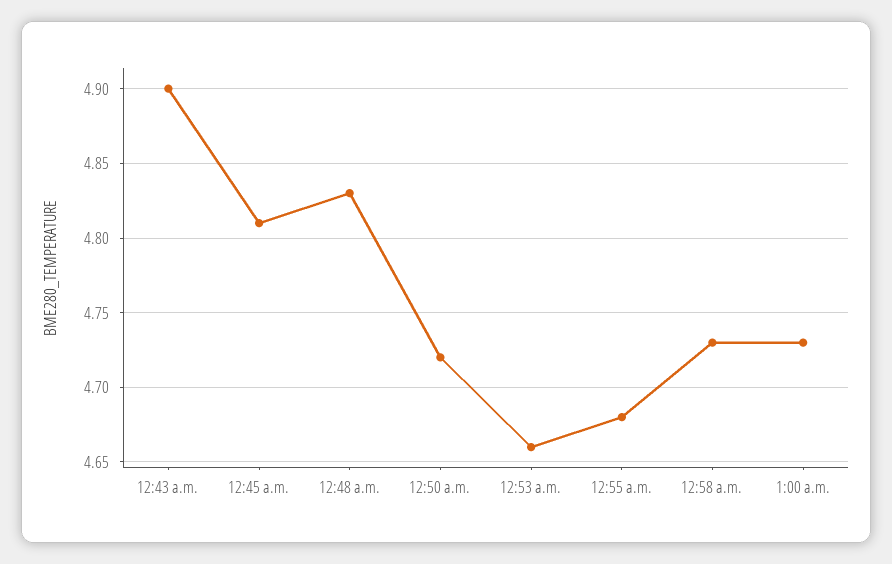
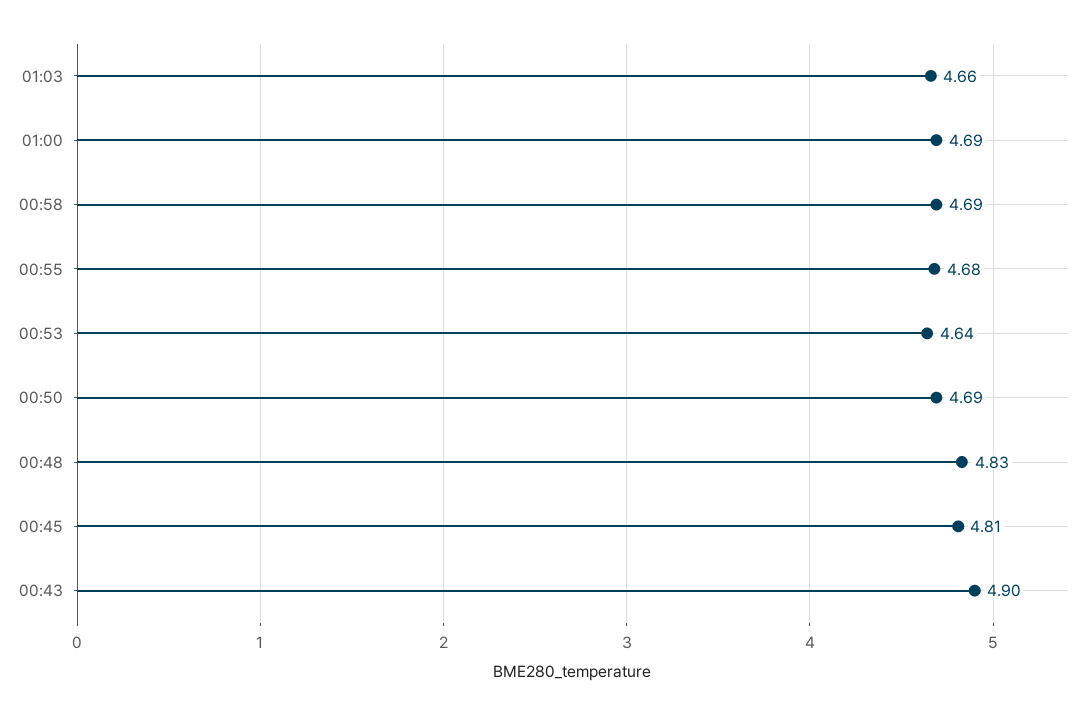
12:50 a.m.: 4.72 -> 4.69
12:53 a.m.: 4.66 -> 4.64
12:58 a.m.: 4.73 -> 4.69
1:00 a.m.: 4.73 -> 4.69
01:03: none -> 4.66

